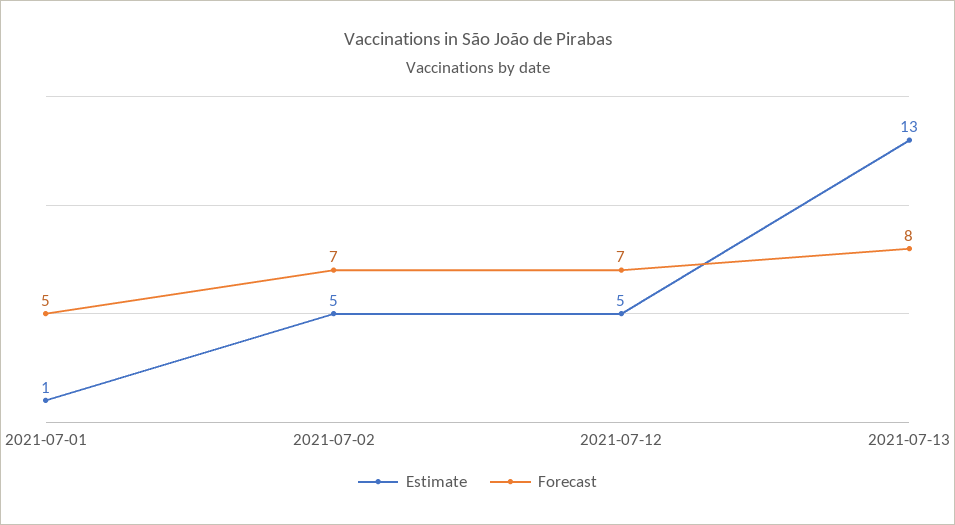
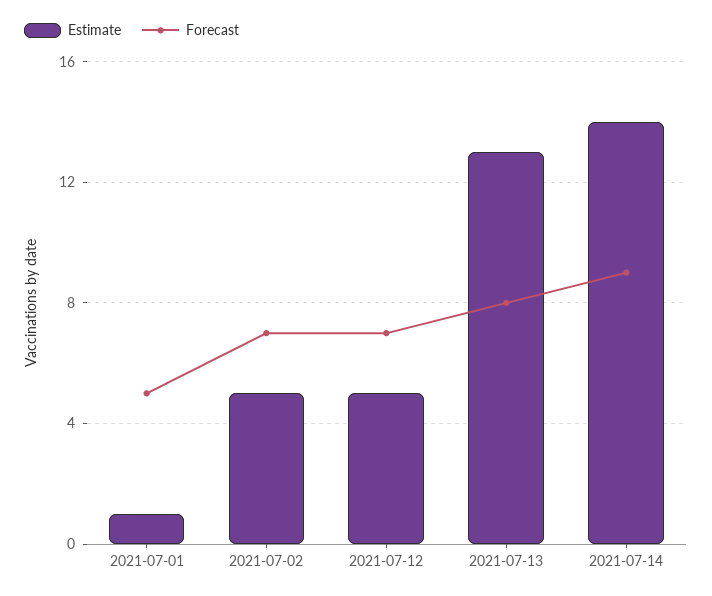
Estimate, 2021-07-14: none -> 14
Forecast, 2021-07-14: none -> 9

